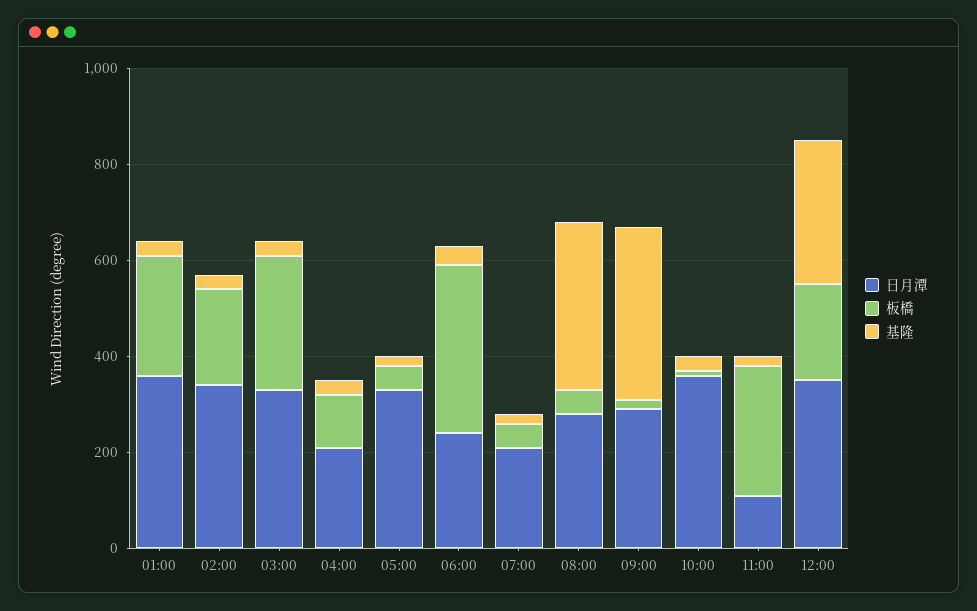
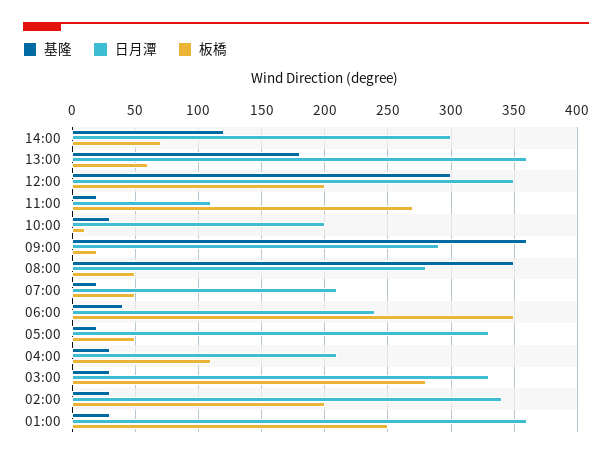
日月潭, 10:00: 350 -> 200
基隆, 14:00: none -> 120
日月潭, 14:00: none -> 300
板橋, 14:00: none -> 70
基隆, 13:00: none -> 180
日月潭, 13:00: none -> 360
板橋, 13:00: none -> 60

